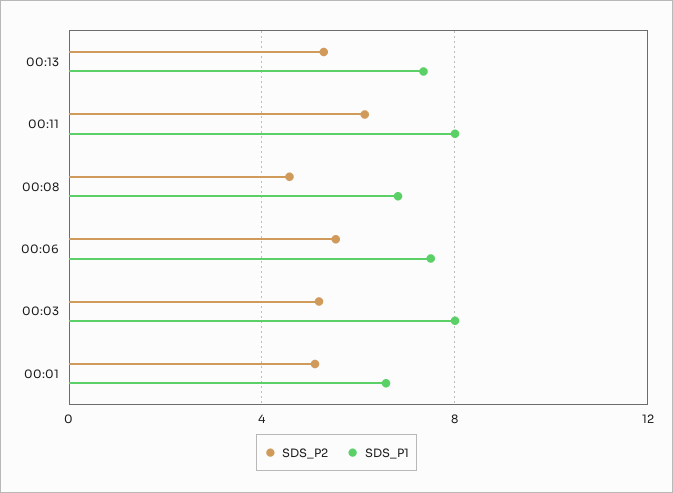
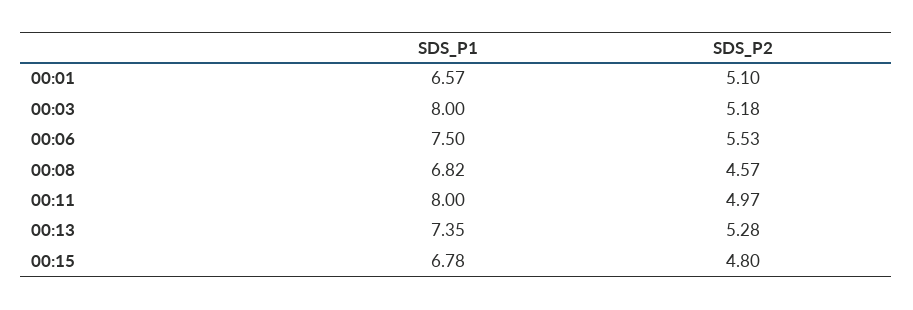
SDS_P2, 00:11: 6 -> 4.97
SDS_P1, 00:15: none -> 6.78
SDS_P2, 00:15: none -> 4.8

